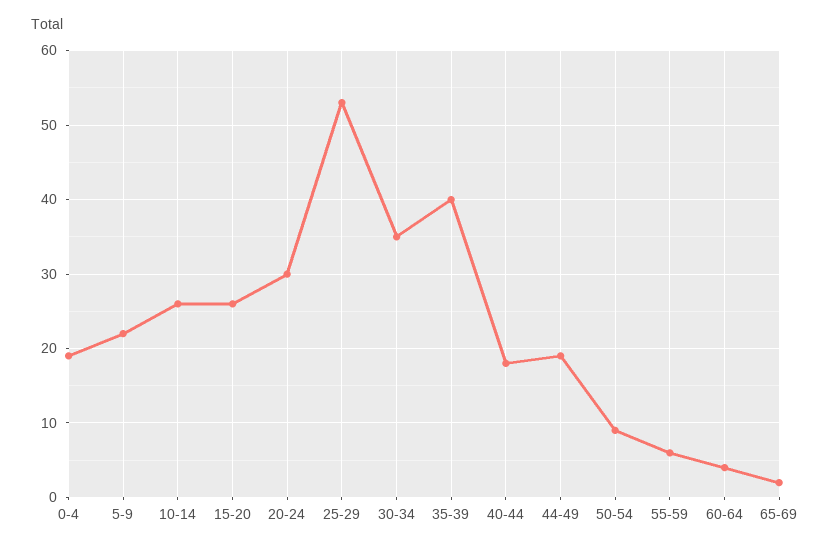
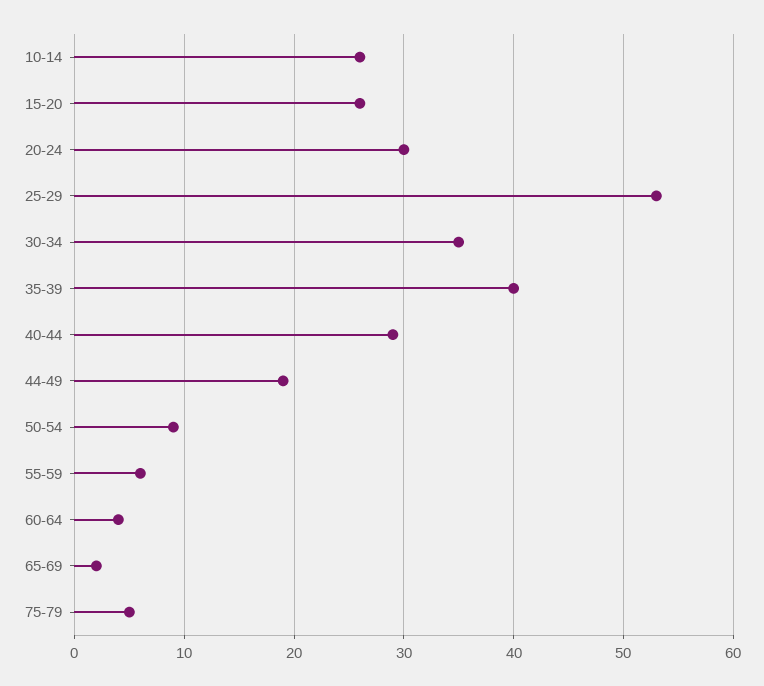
0-4: 19 -> none
5-9: 22 -> none
40-44: 18 -> 29
75-79: none -> 5

